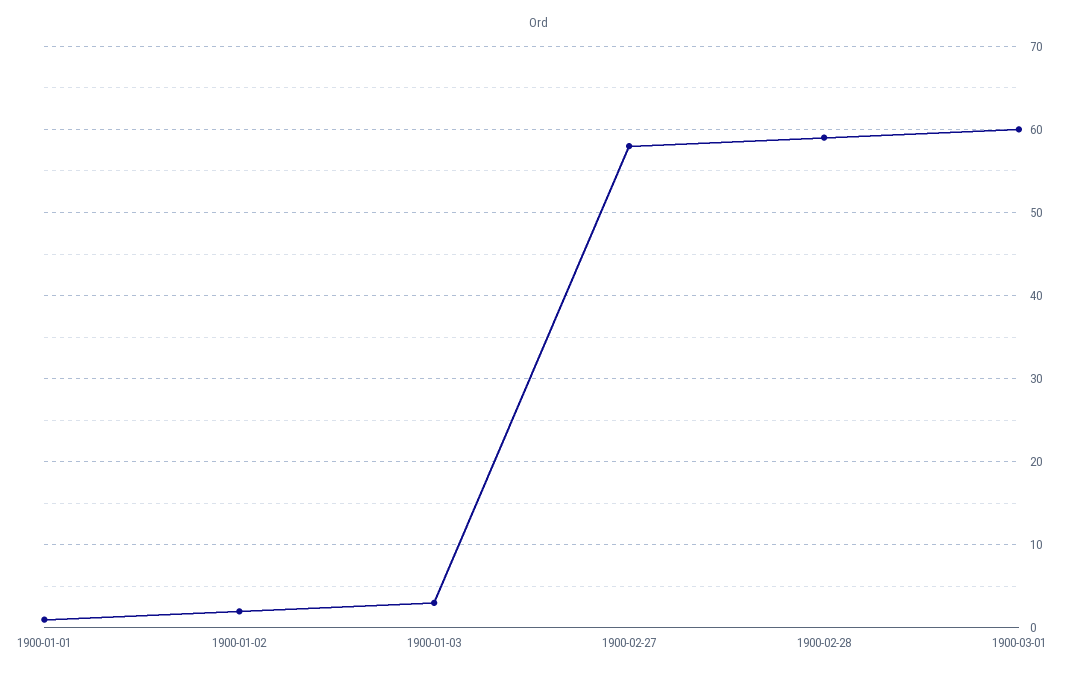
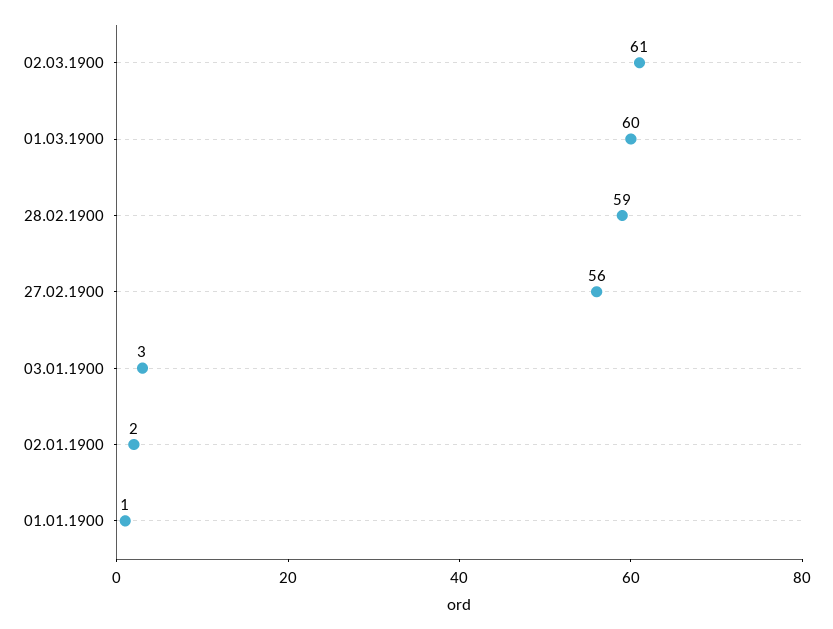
1900-02-27: 58 -> 56
02.03.1900: none -> 61

